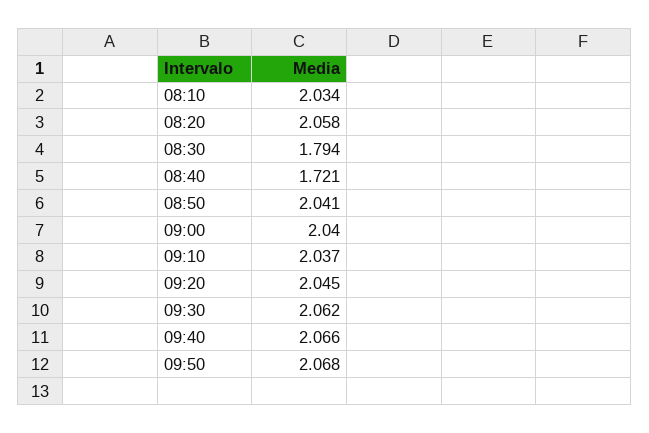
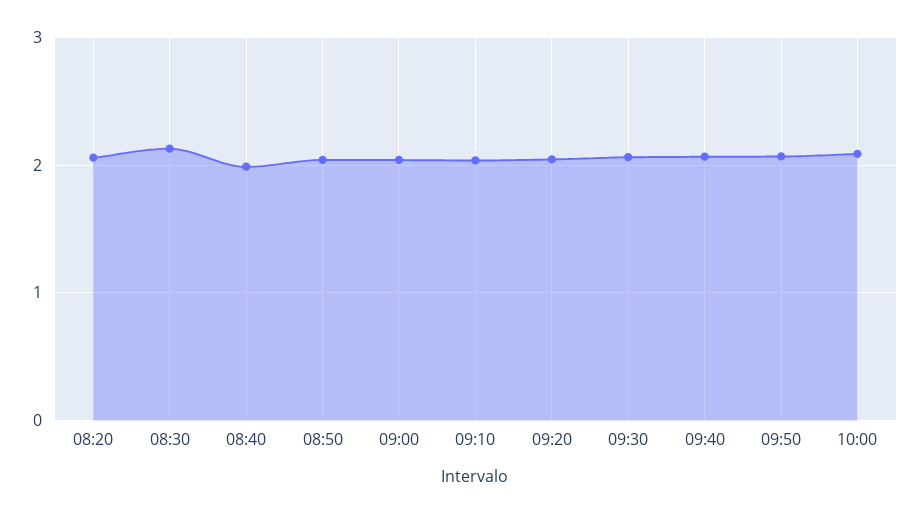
08:10: 2.034 -> none
08:30: 1.794 -> 2.1
08:40: 1.721 -> 2
10:00: none -> 2.1

